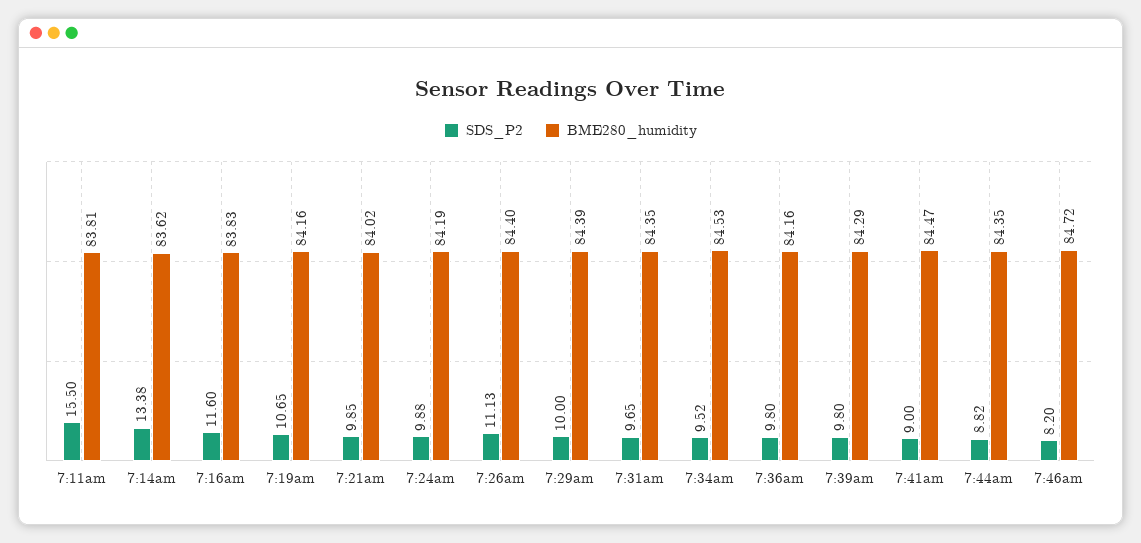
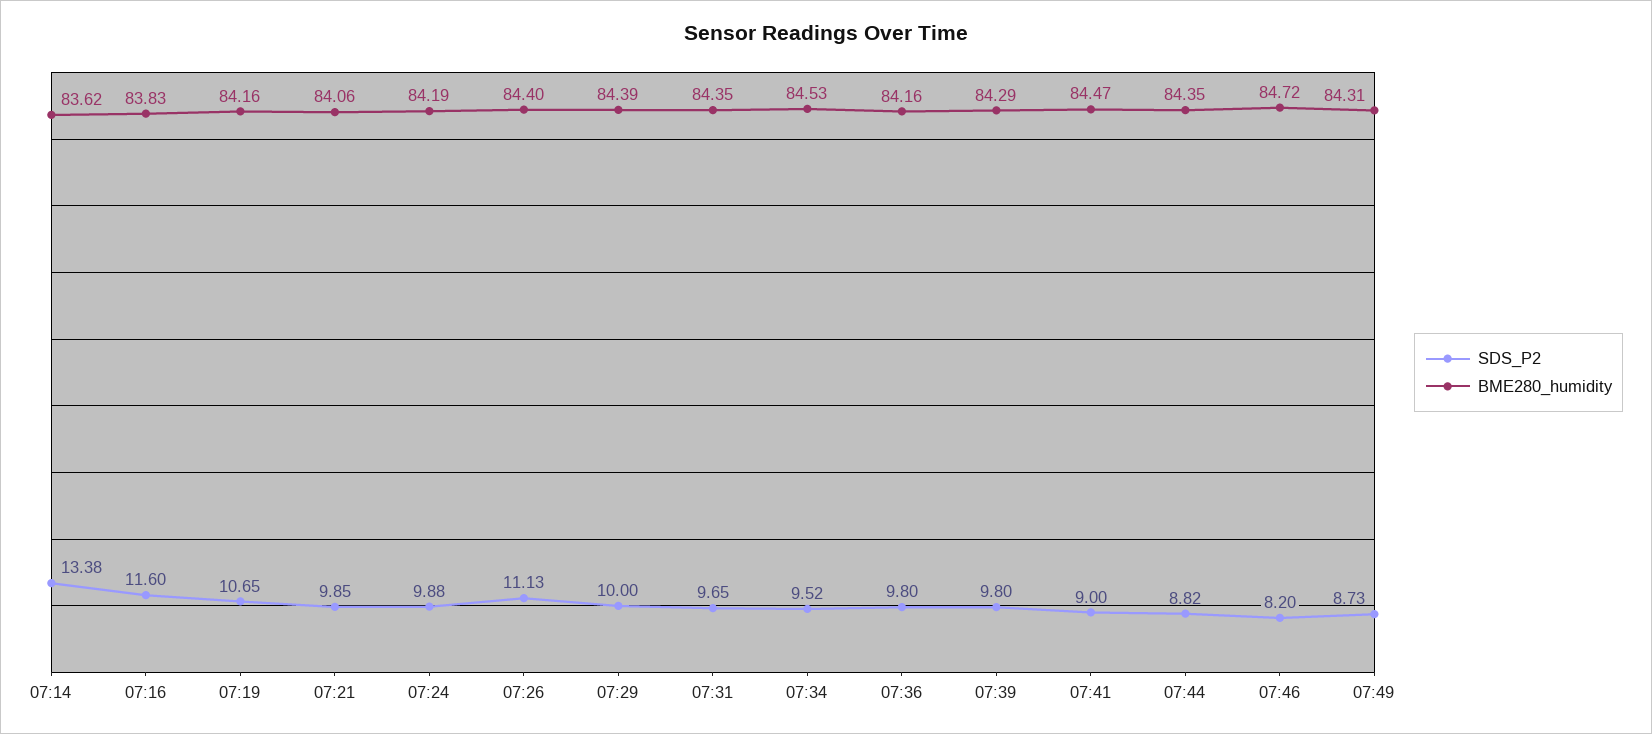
SDS_P2, 7:11am: 15.5 -> none
BME280_humidity, 7:11am: 83.81 -> none
BME280_humidity, 7:21am: 84.02 -> 84.06
SDS_P2, 07:49: none -> 8.73
BME280_humidity, 07:49: none -> 84.31

